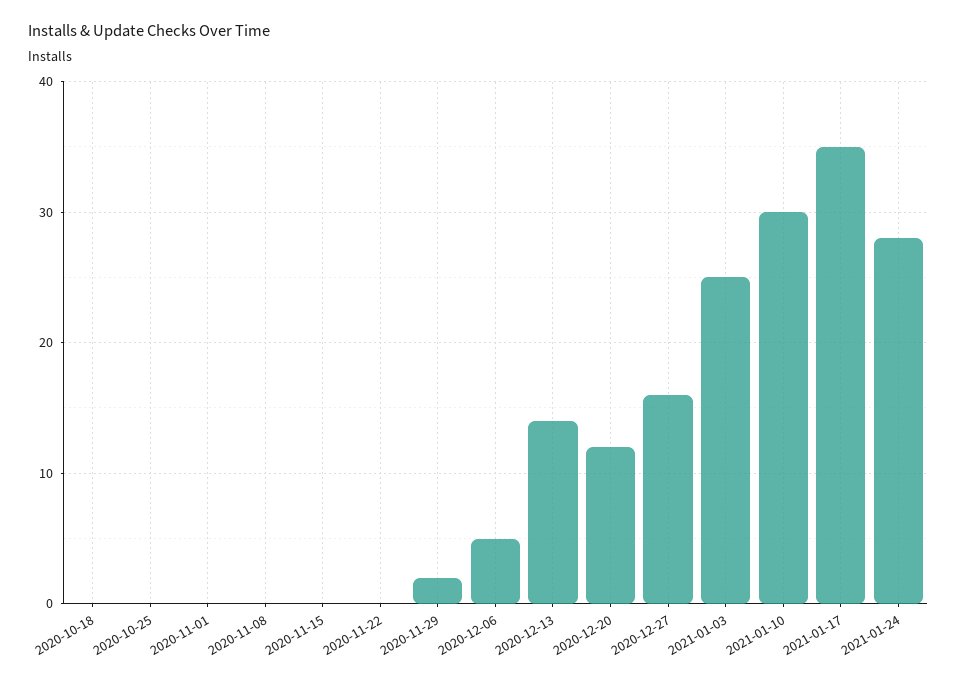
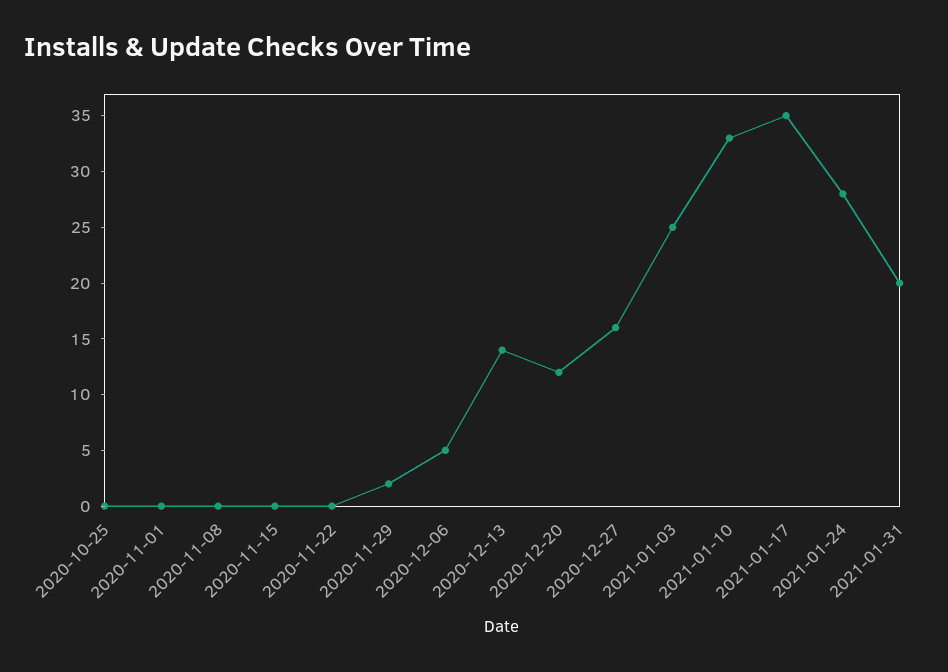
2020-10-18: 0 -> none
2021-01-10: 30 -> 33
2021-01-31: none -> 20

